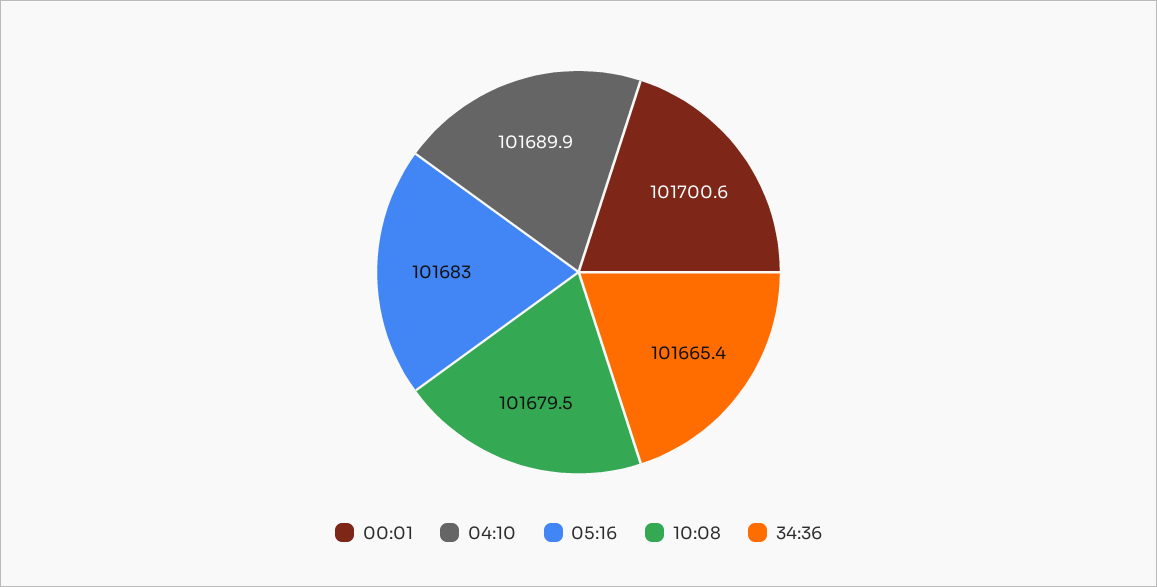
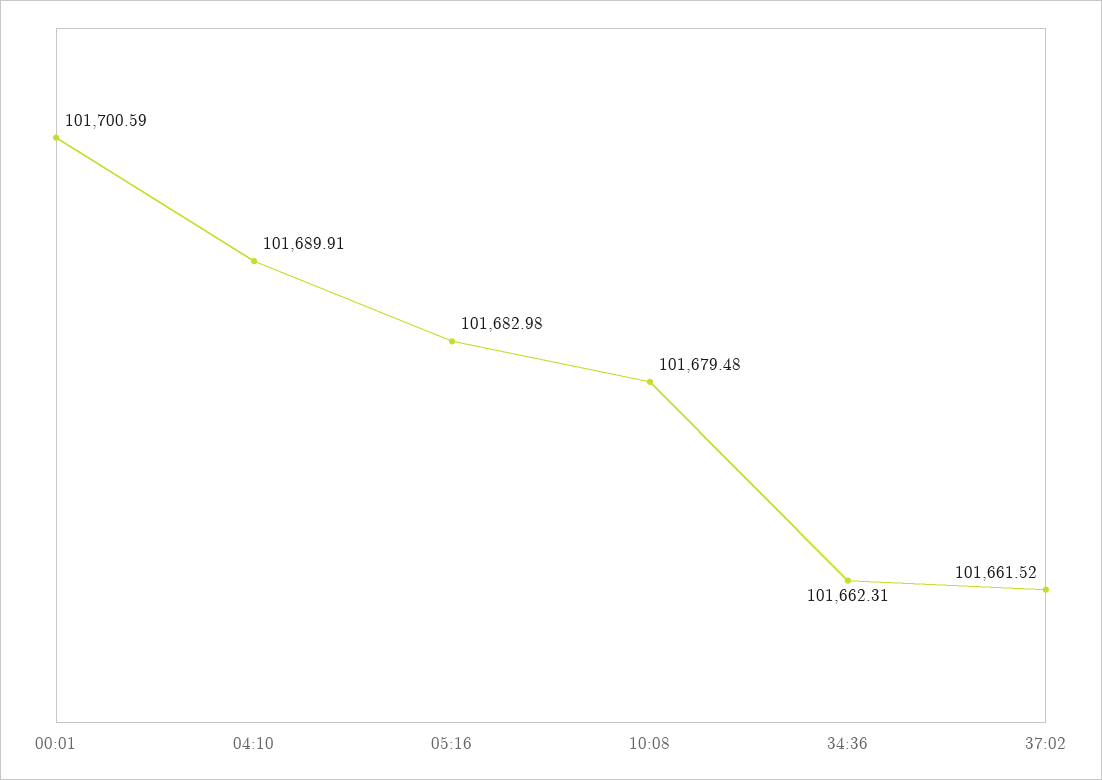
34:36: 101665.4 -> 101662.31
37:02: none -> 101661.52

